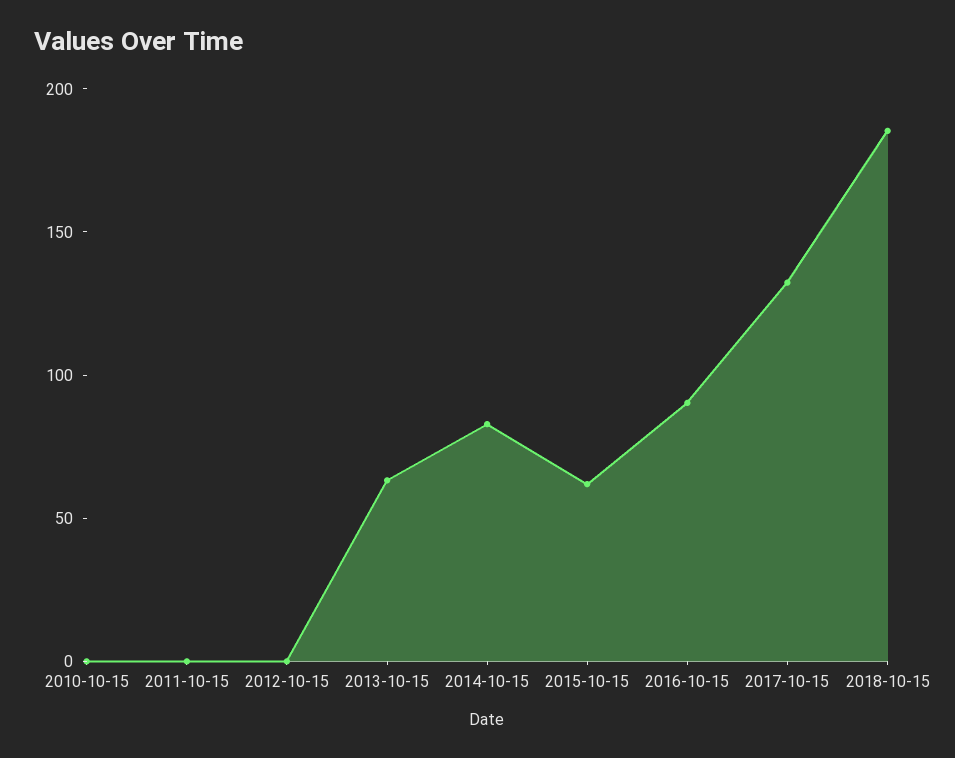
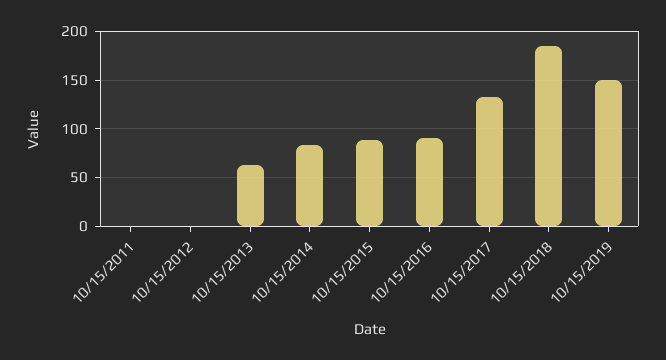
2010-10-15: 0 -> none
2015-10-15: 60 -> 90
10/15/2019: none -> 150

